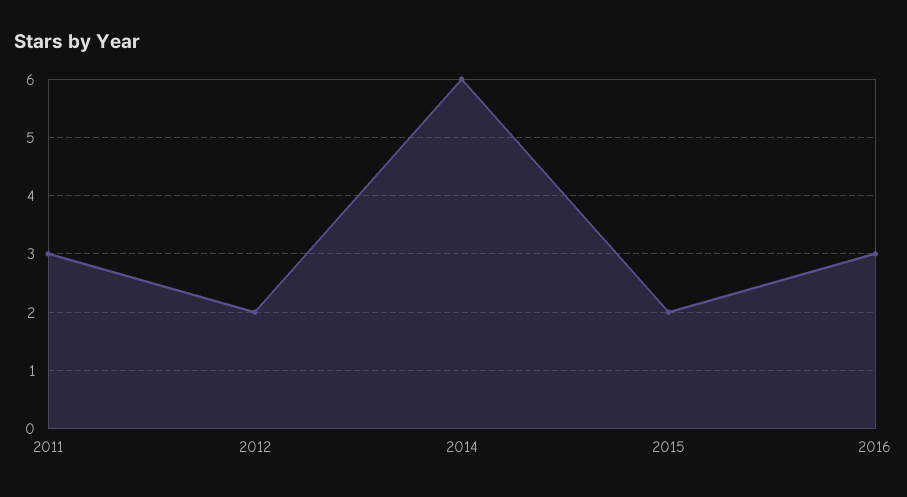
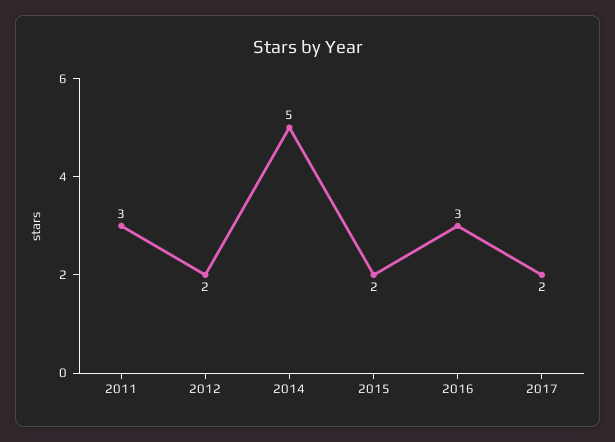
2014: 6 -> 5
2017: none -> 2

